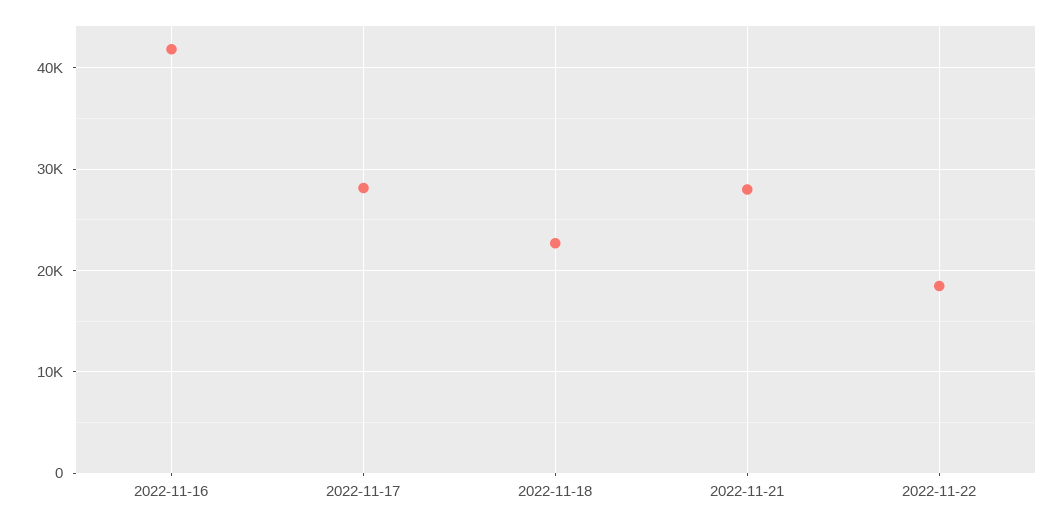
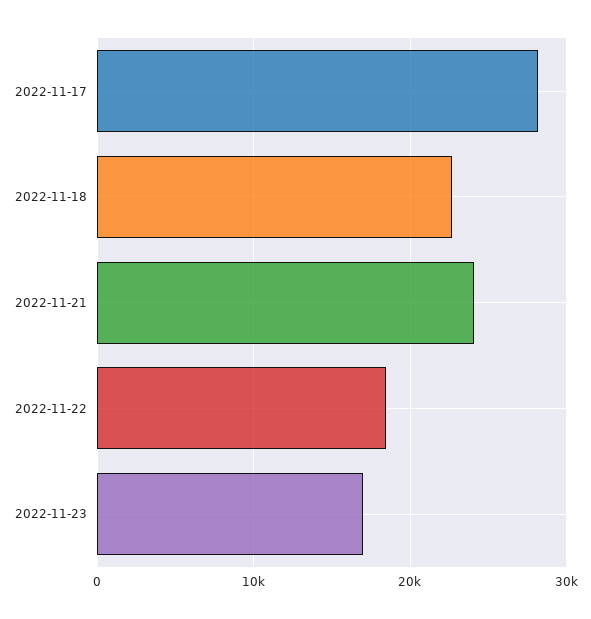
2022-11-16: 42000 -> none
2022-11-21: 28000 -> 24000
2022-11-23: none -> 17000

